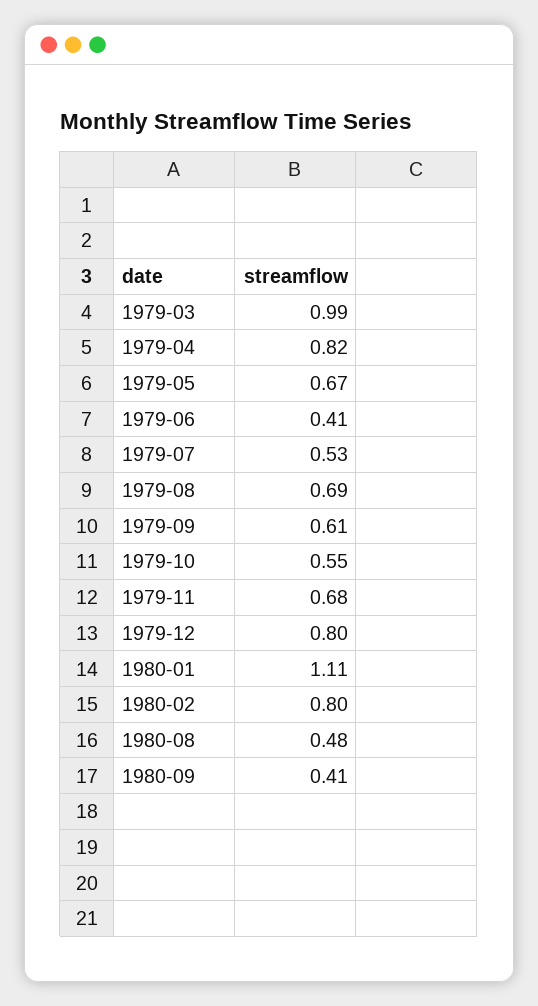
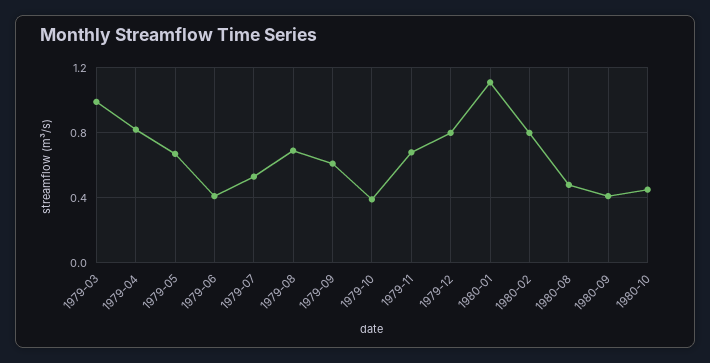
1979-10: 0.55 -> 0.4
1980-10: none -> 0.45

